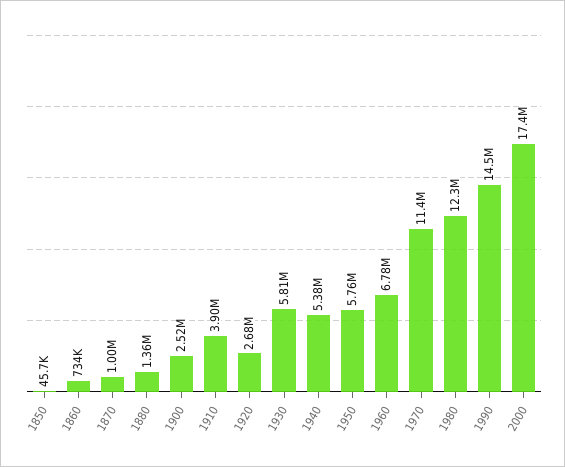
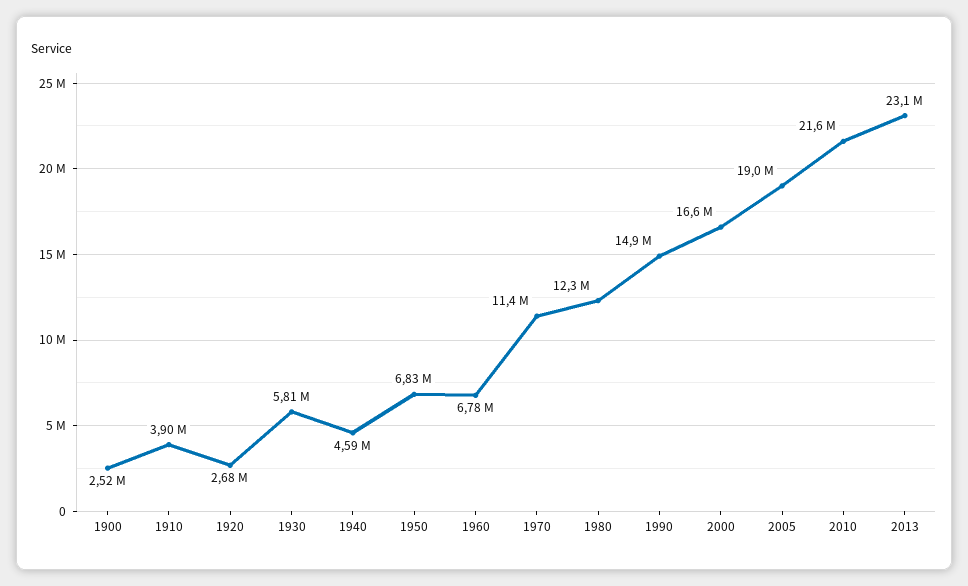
1850: 45700 -> none
1860: 734000 -> none
1870: 1000000 -> none
1880: 1360000 -> none
1940: 5380000 -> 4590000
1950: 5760000 -> 6830000
1990: 14500000 -> 14900000
2000: 17400000 -> 16600000
2005: none -> 19000000
2010: none -> 21600000
2013: none -> 23100000

